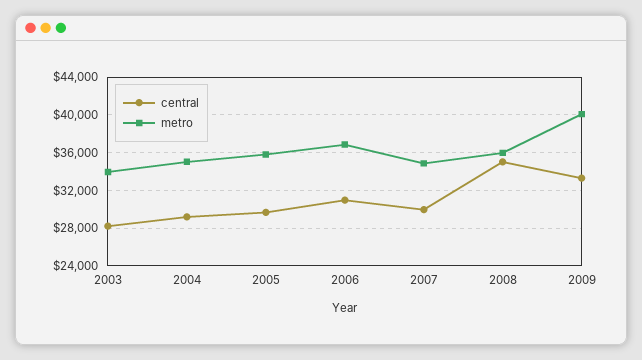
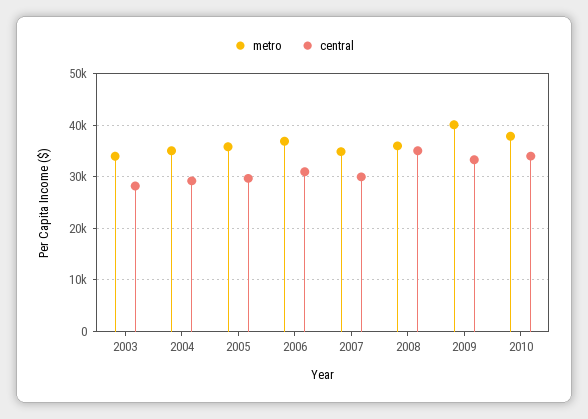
metro, 2010: none -> 38000
central, 2010: none -> 34000

